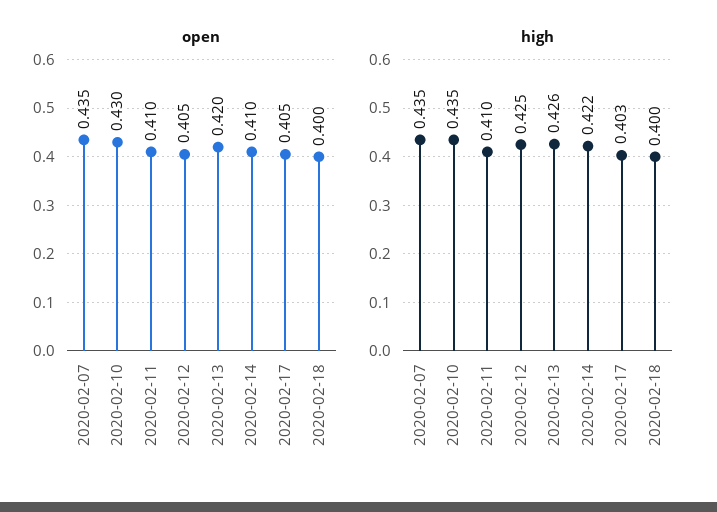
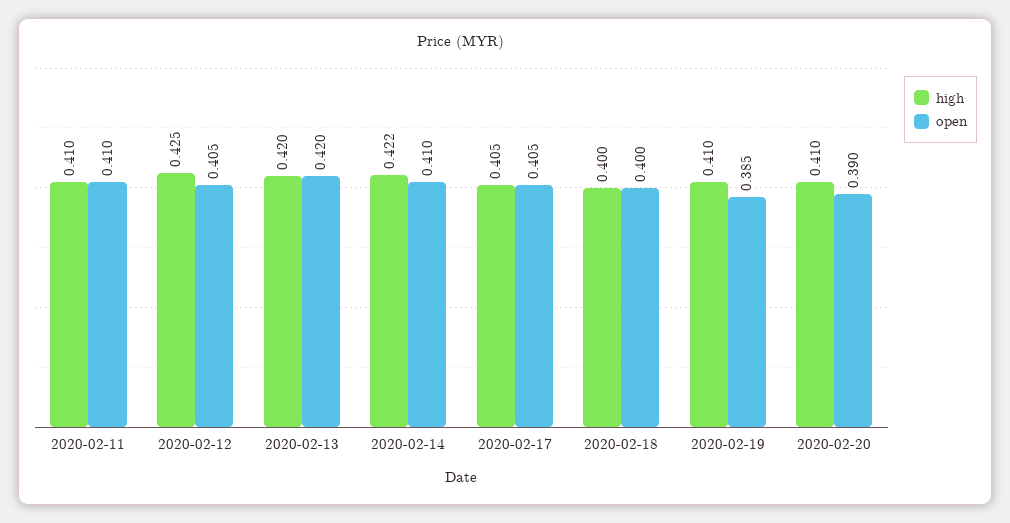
open, 2020-02-07: 0.435 -> none
open, 2020-02-10: 0.43 -> none
high, 2020-02-07: 0.435 -> none
high, 2020-02-10: 0.435 -> none
high, 2020-02-13: 0.426 -> 0.42
high, 2020-02-17: 0.403 -> 0.405
high, 2020-02-19: none -> 0.41
open, 2020-02-19: none -> 0.385
high, 2020-02-20: none -> 0.41
open, 2020-02-20: none -> 0.39

